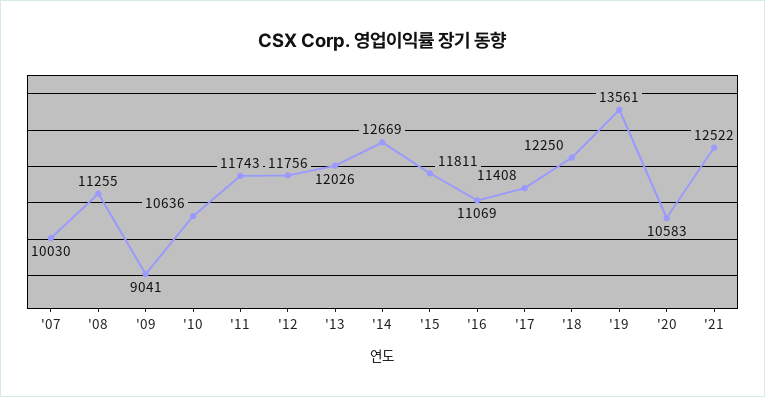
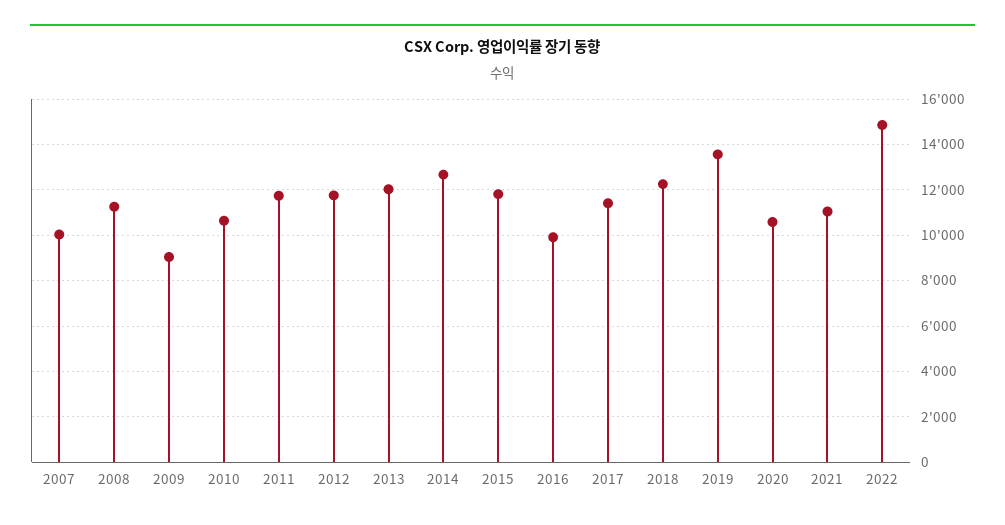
'16: 11069 -> 10000
'21: 12522 -> 11000
2022: none -> 15000

